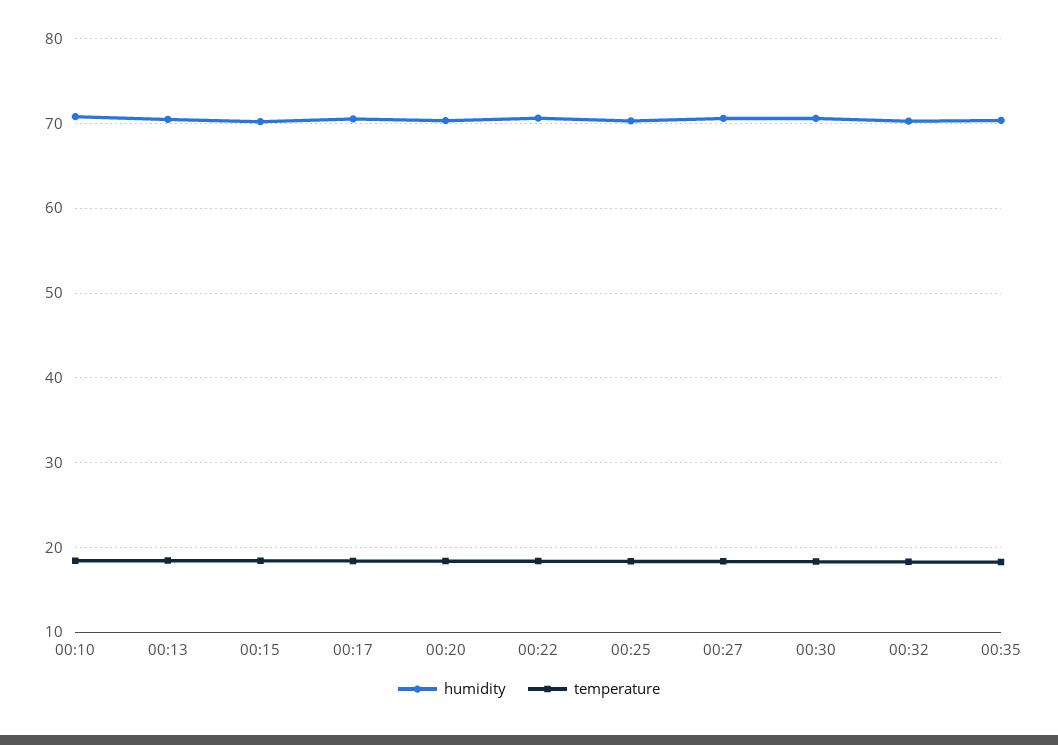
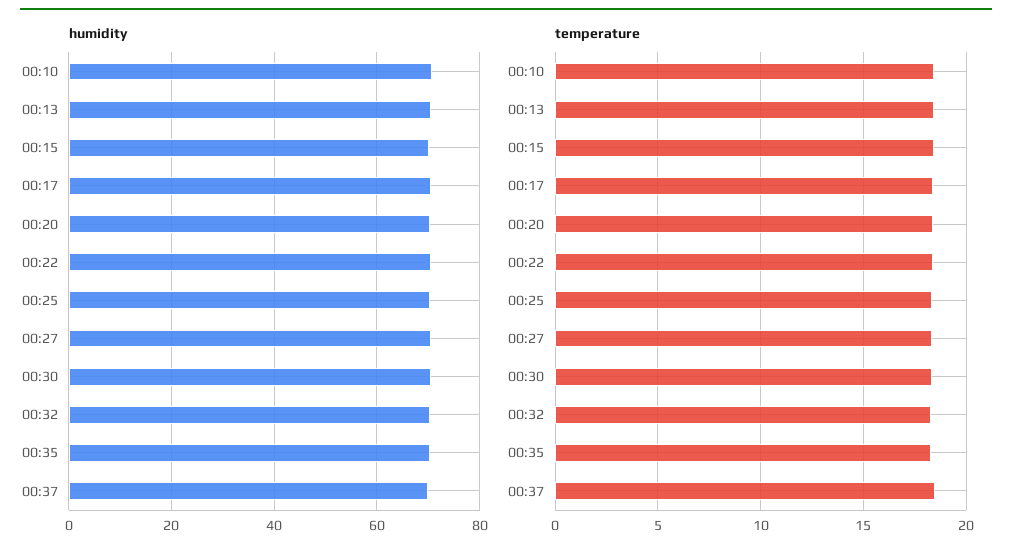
humidity, 00:37: none -> 70
temperature, 00:37: none -> 18.5

